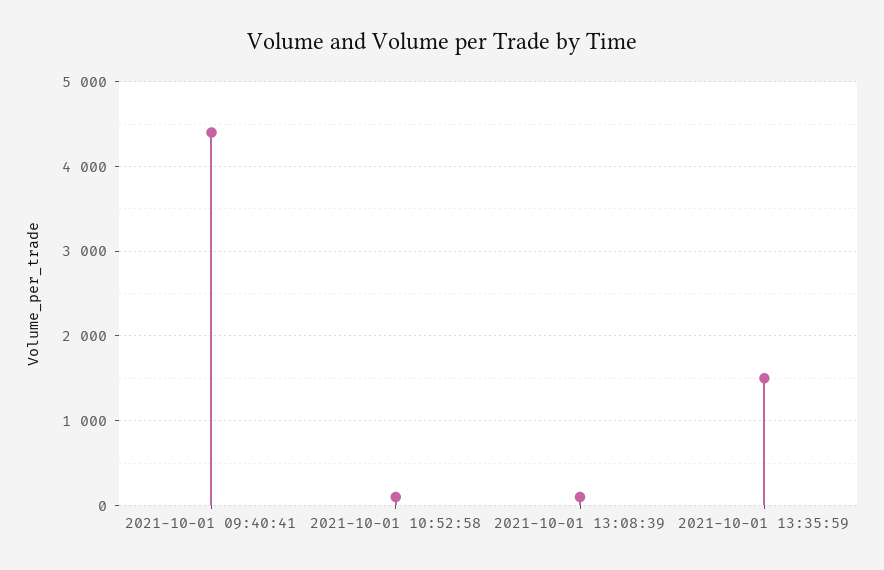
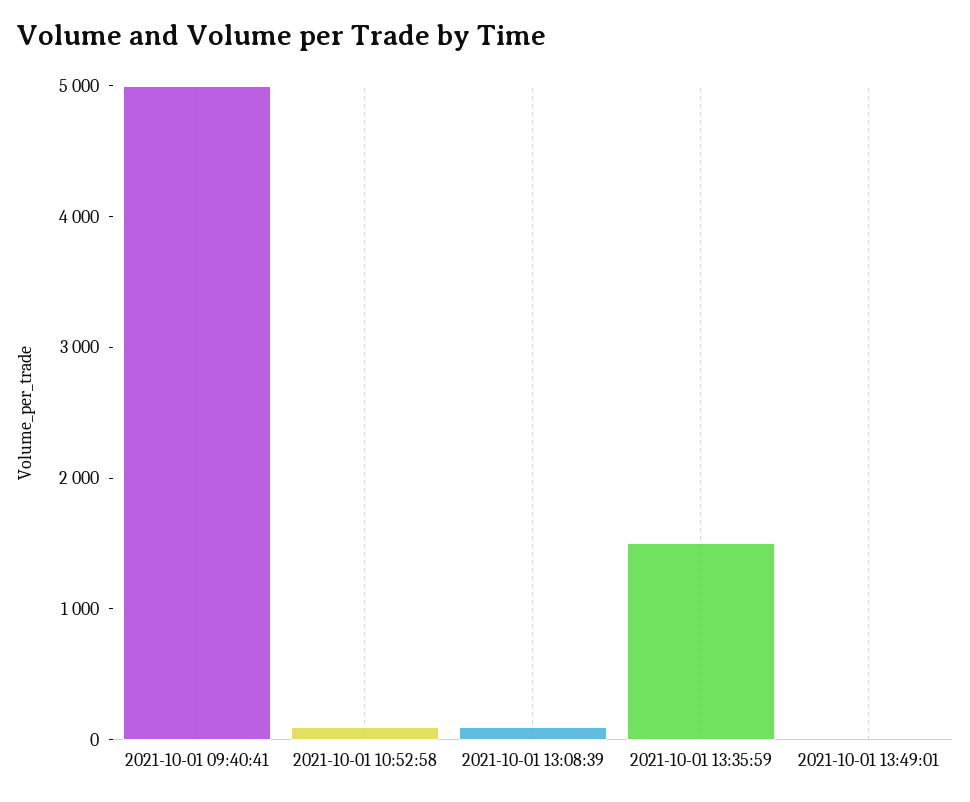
2021-10-01 09:40:41: 4400 -> 5000
2021-10-01 13:49:01: none -> 0

